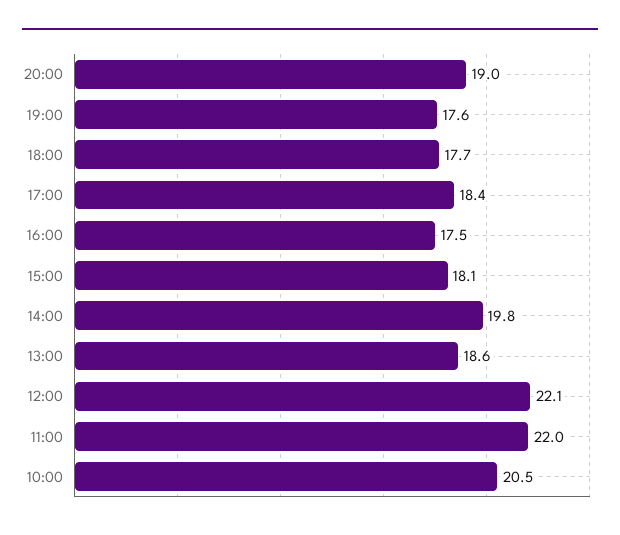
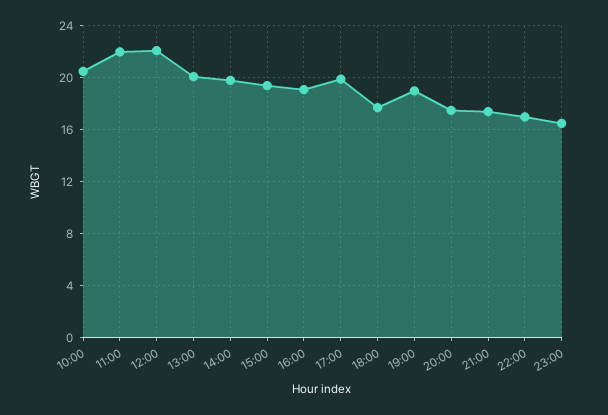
20:00: 19 -> 17.5
19:00: 17.6 -> 19
17:00: 18.4 -> 20
16:00: 17.5 -> 19
15:00: 18.1 -> 19.5
13:00: 18.6 -> 20
21:00: none -> 17.5
22:00: none -> 17
23:00: none -> 16.5

